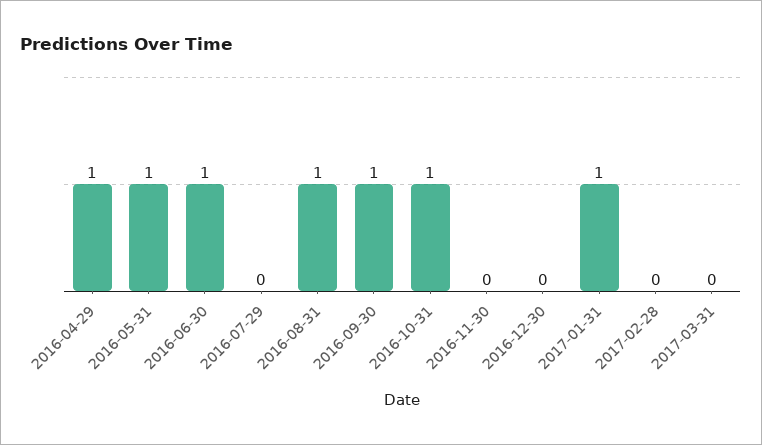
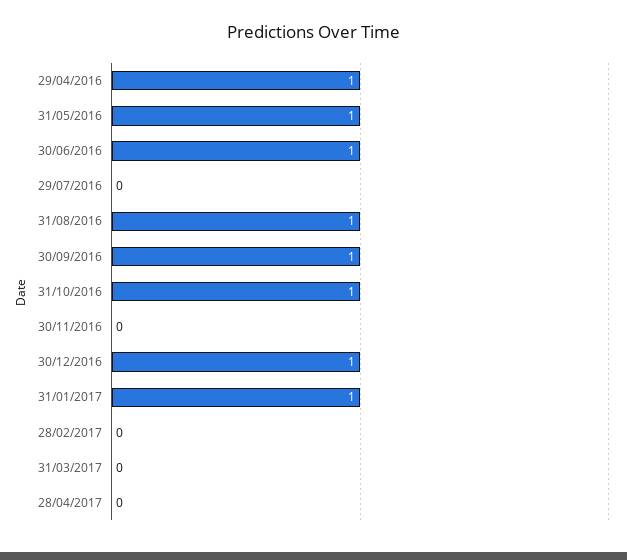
2016-12-30: 0 -> 1
28/04/2017: none -> 0

